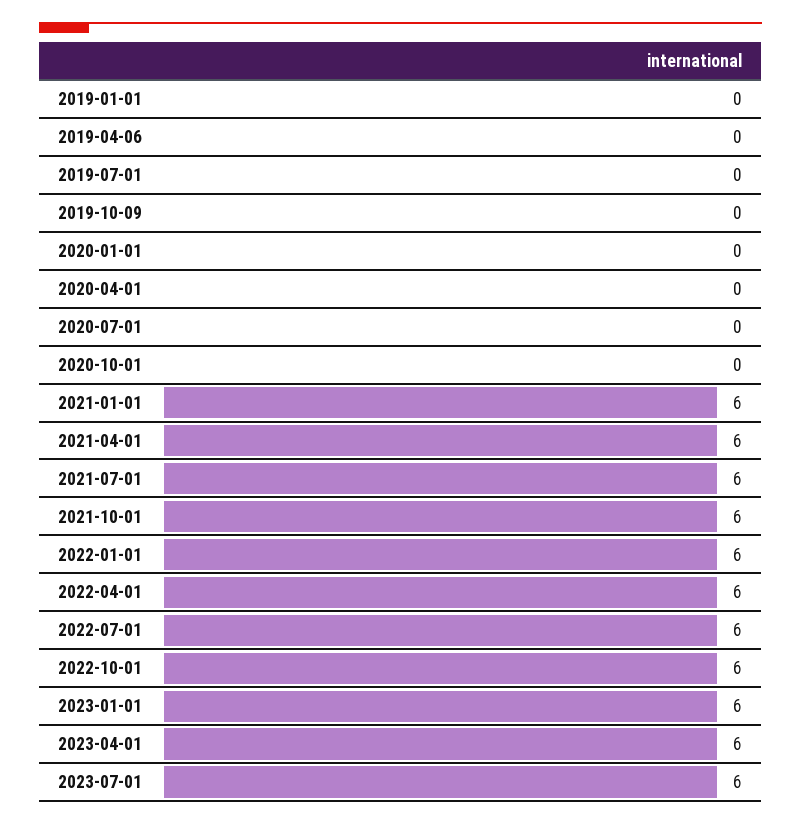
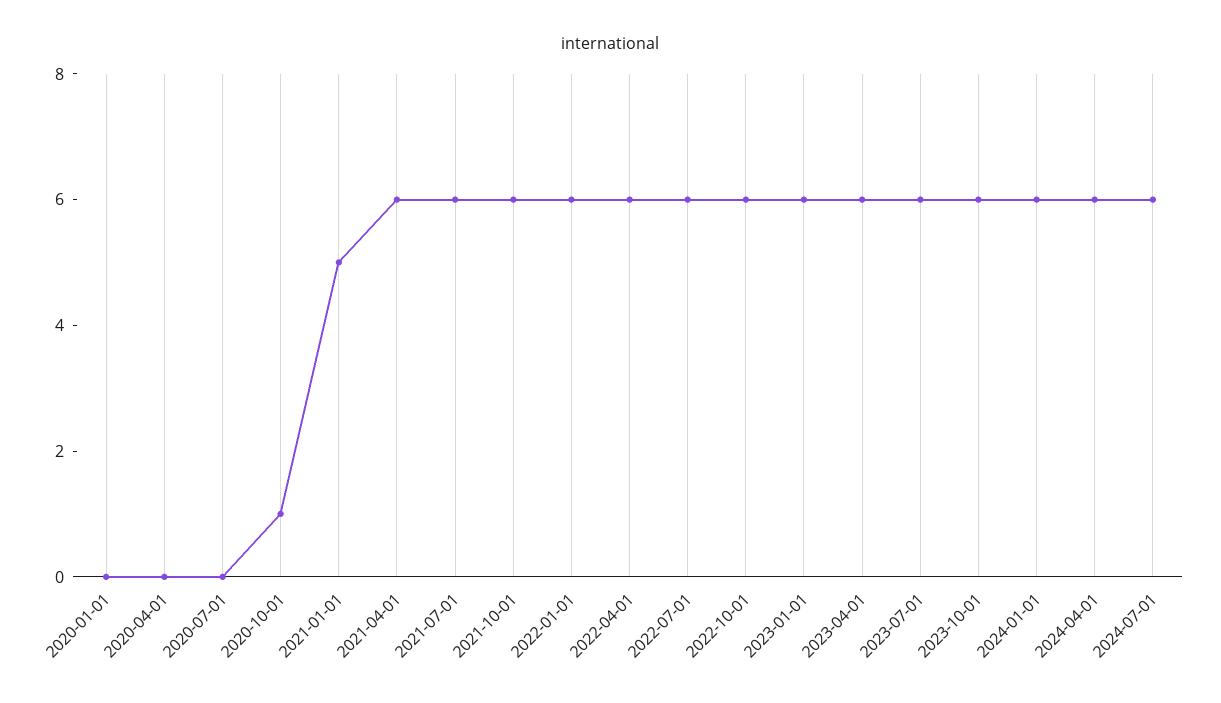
2019-01-01: 0 -> none
2019-04-06: 0 -> none
2019-07-01: 0 -> none
2019-10-09: 0 -> none
2020-10-01: 0 -> 1
2021-01-01: 6 -> 5
2023-10-01: none -> 6
2024-01-01: none -> 6
2024-04-01: none -> 6
2024-07-01: none -> 6

